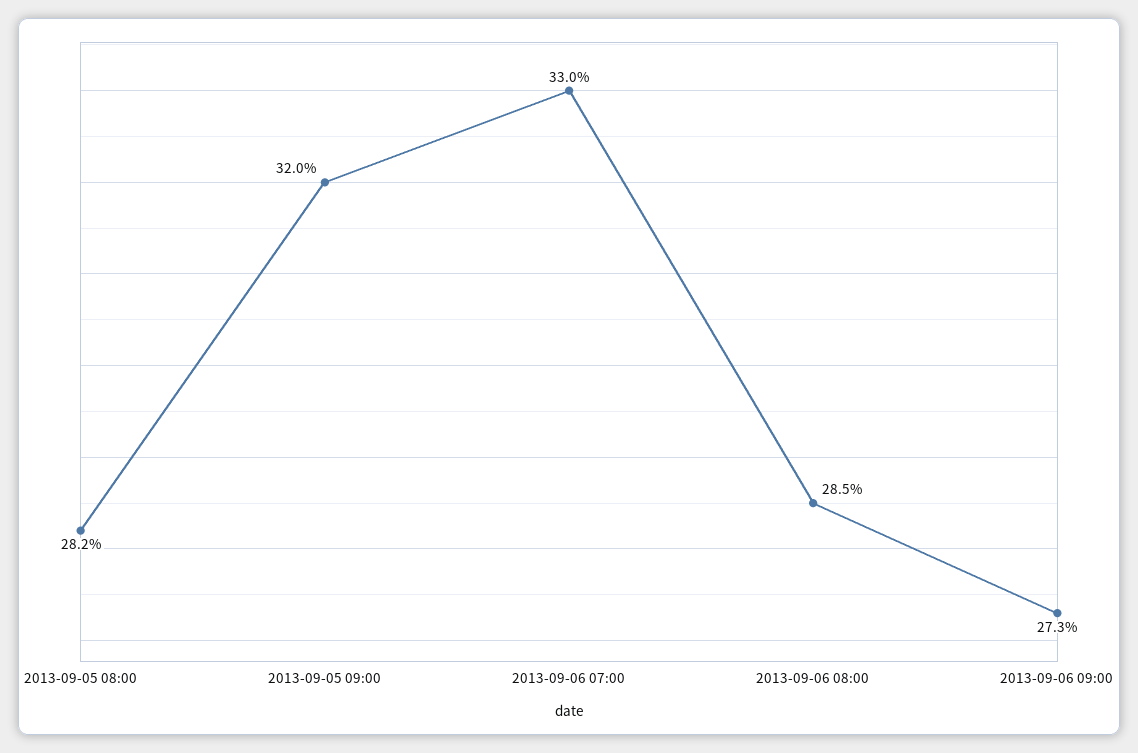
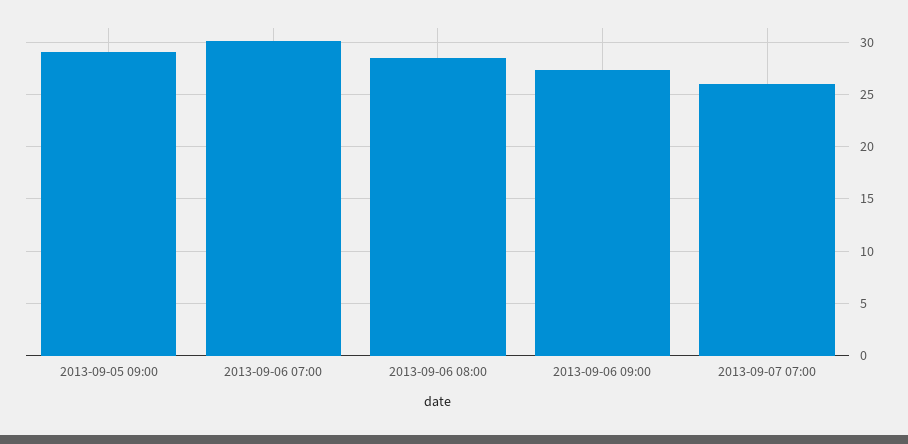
2013-09-05 08:00: 28.2 -> none
2013-09-05 09:00: 32 -> 29
2013-09-06 07:00: 33 -> 30
2013-09-07 07:00: none -> 26

